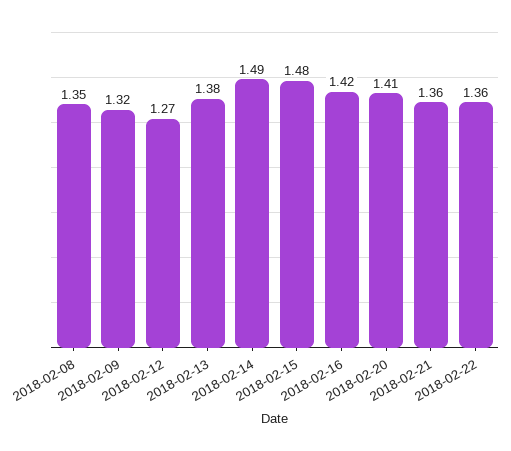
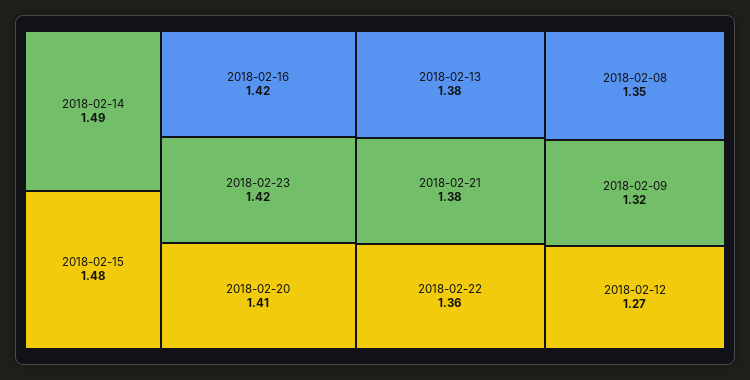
2018-02-21: 1.36 -> 1.38
2018-02-23: none -> 1.42

